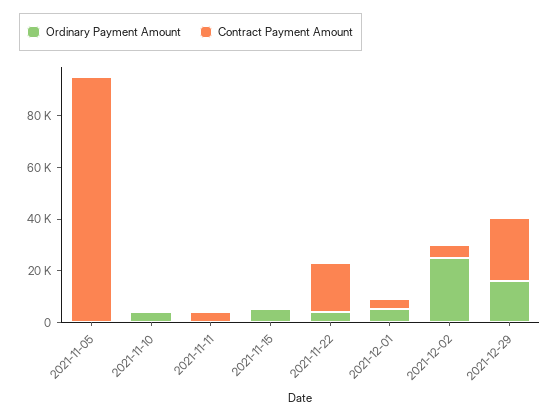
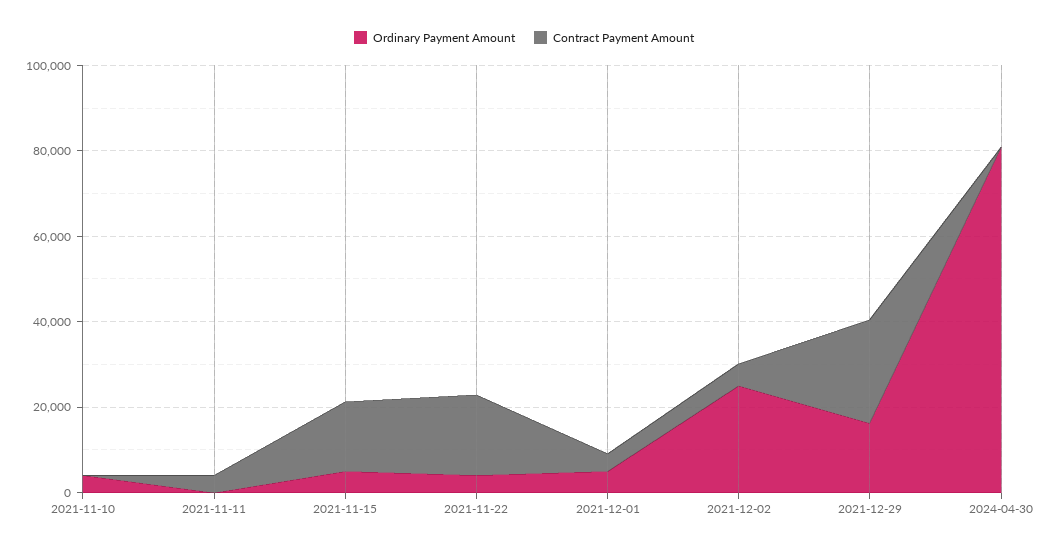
Ordinary Payment Amount, 2021-11-05: 0 -> none
Contract Payment Amount, 2021-11-05: 95000 -> none
Contract Payment Amount, 2021-11-15: 0 -> 15000
Ordinary Payment Amount, 2024-04-30: none -> 80000
Contract Payment Amount, 2024-04-30: none -> 0

